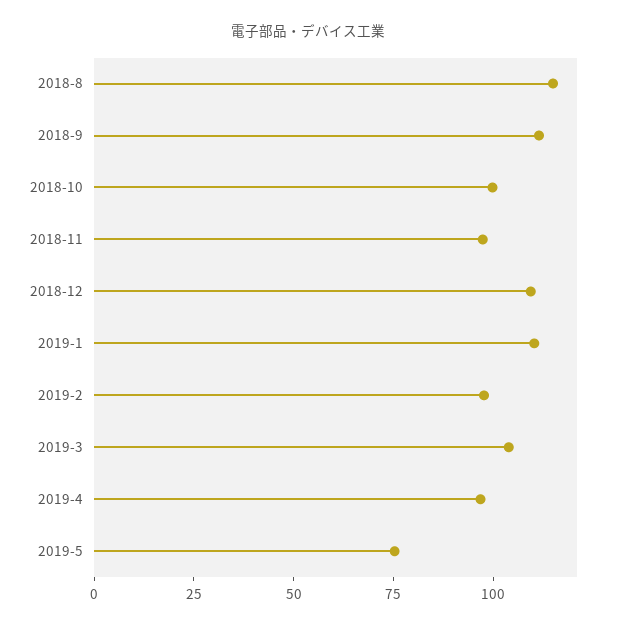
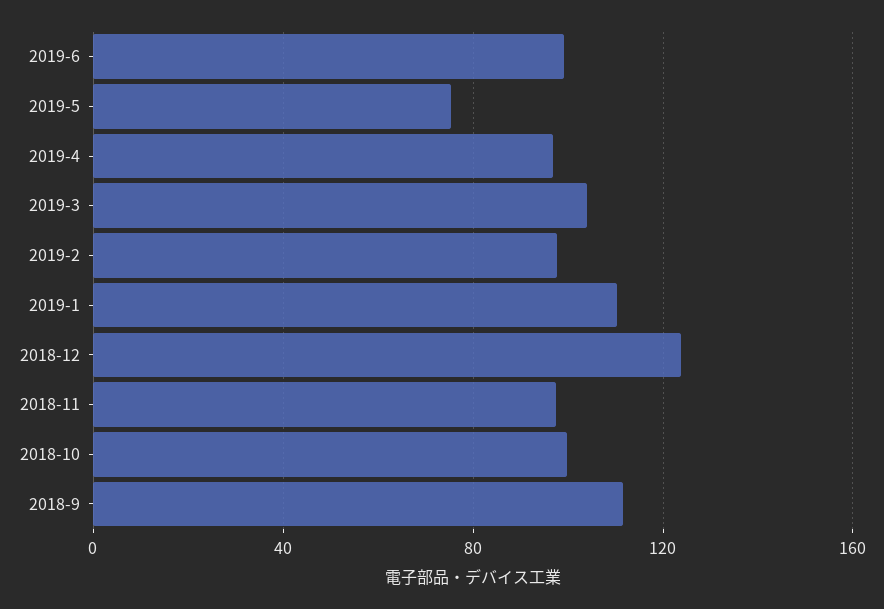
2018-8: 115 -> none
2018-12: 110 -> 125
2019-6: none -> 100

